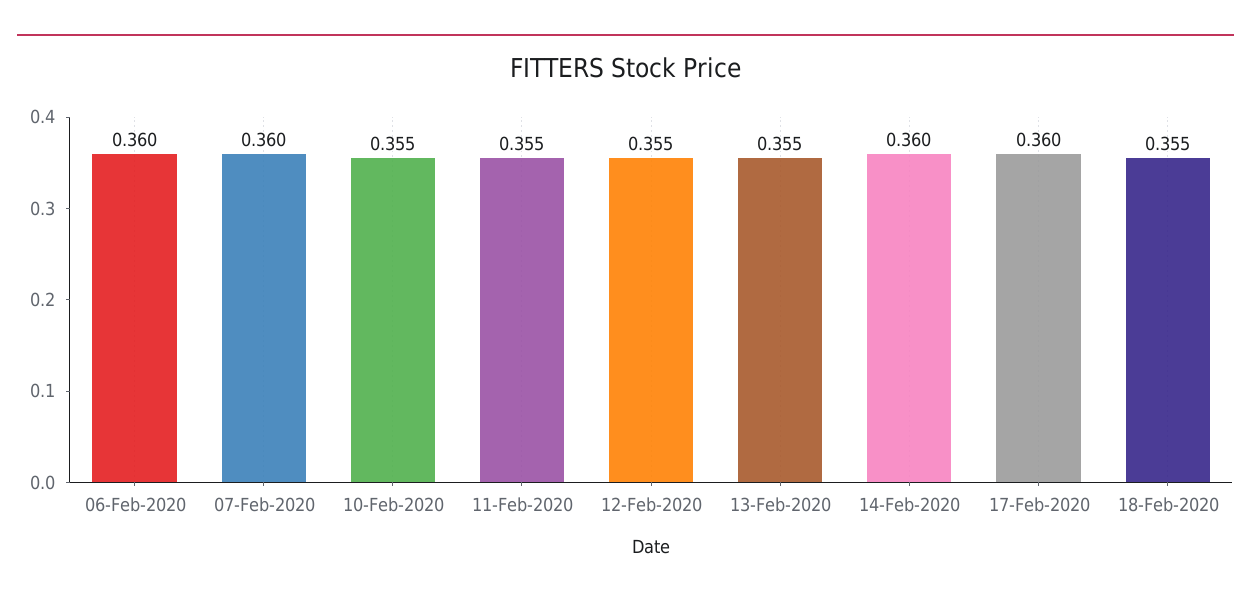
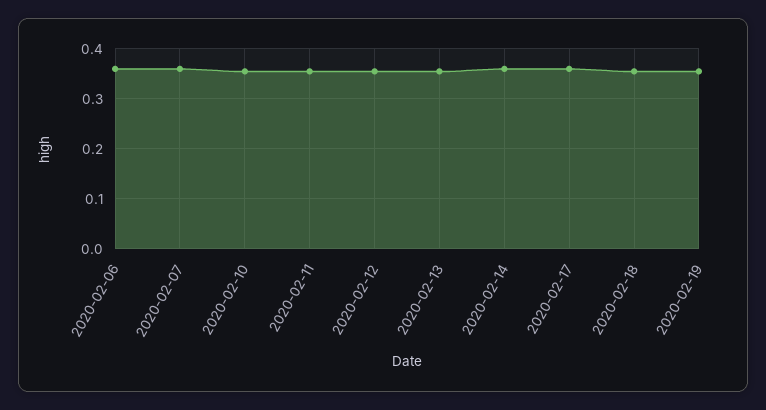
2020-02-19: none -> 0.36

